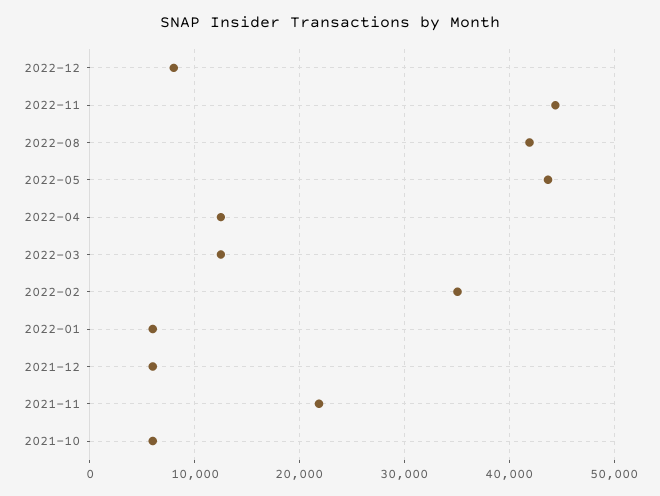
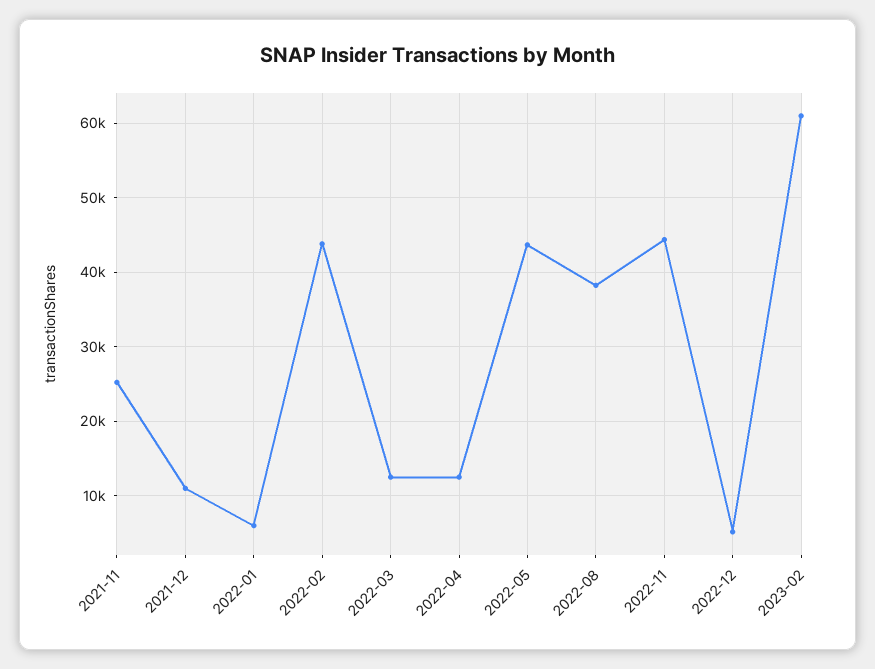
2022-12: 8000 -> 5000
2022-08: 42000 -> 38000
2022-02: 35000 -> 44000
2021-12: 6000 -> 11000
2021-11: 22000 -> 25000
2021-10: 6000 -> none
2023-02: none -> 61000

